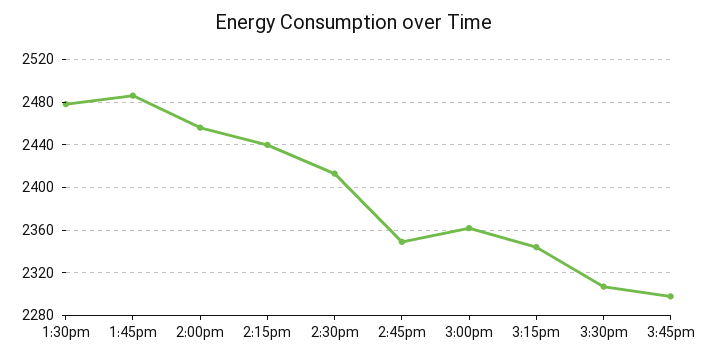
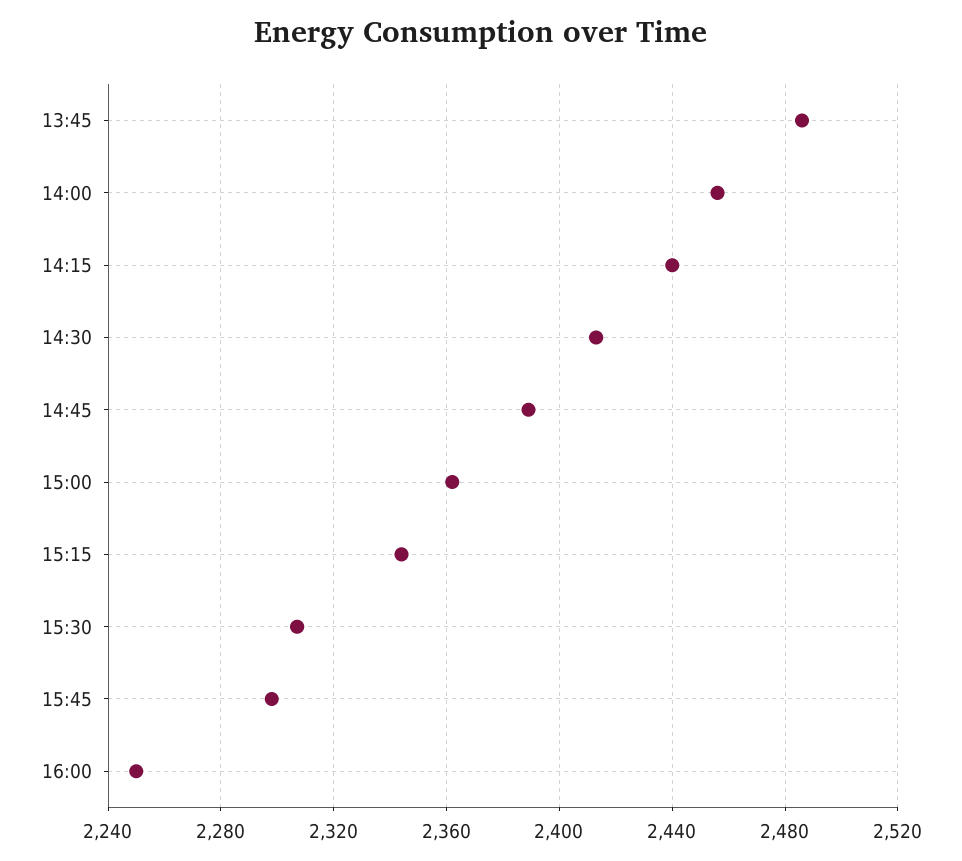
1:30pm: 2480 -> none
2:45pm: 2350 -> 2390
16:00: none -> 2250

